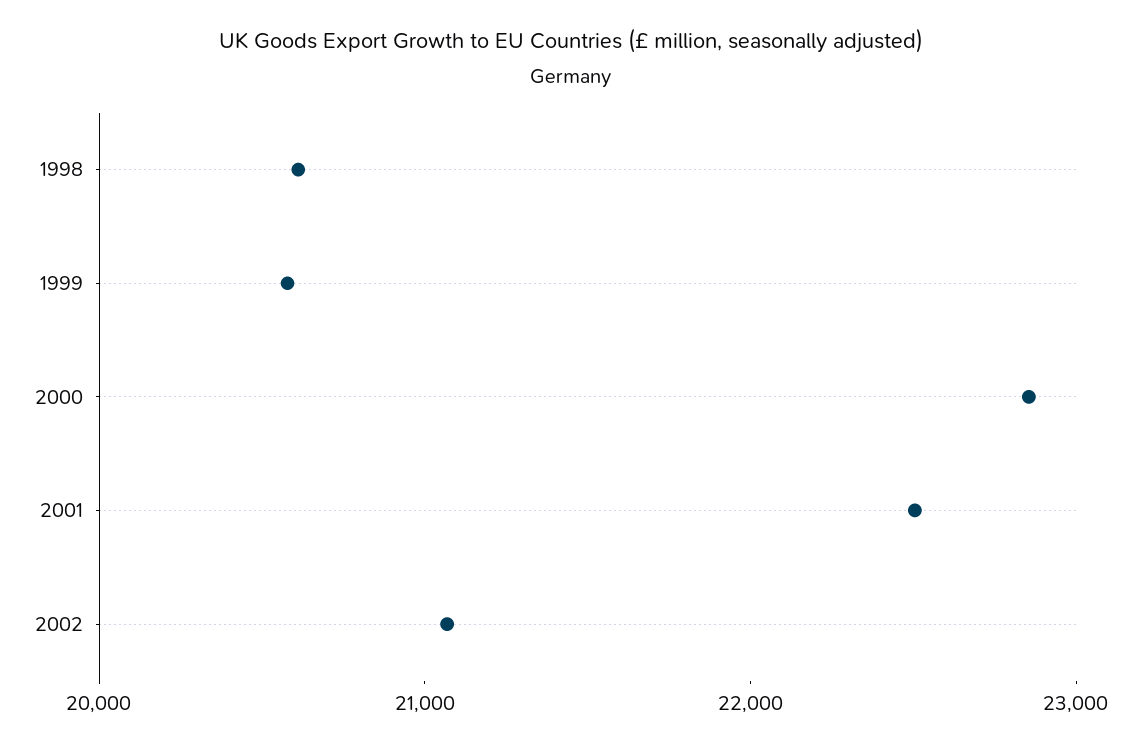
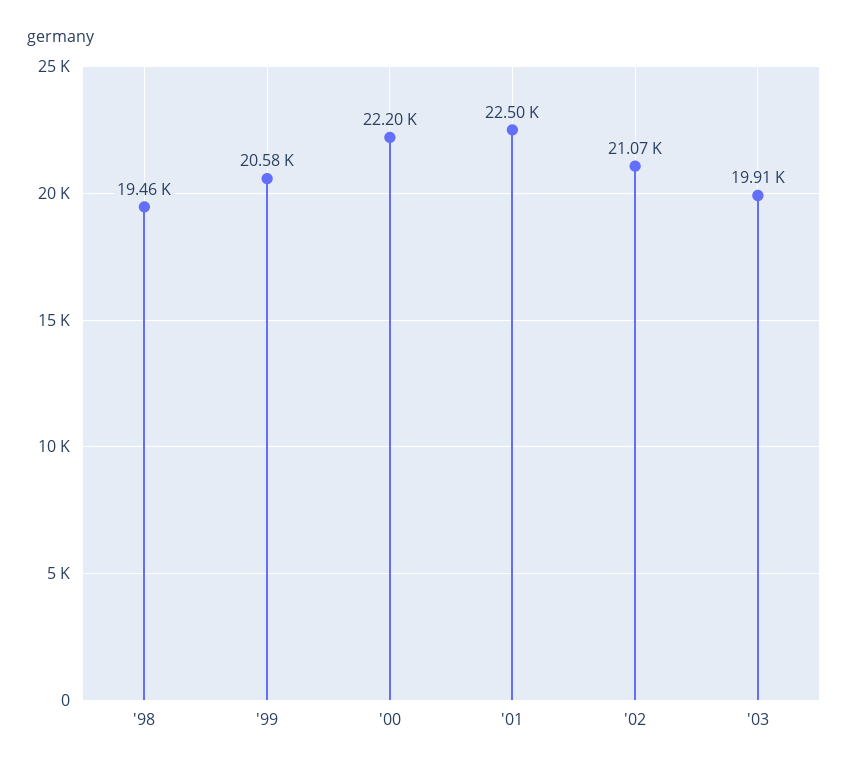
1998: 20600 -> 19460
2000: 22800 -> 22200
'03: none -> 19910

